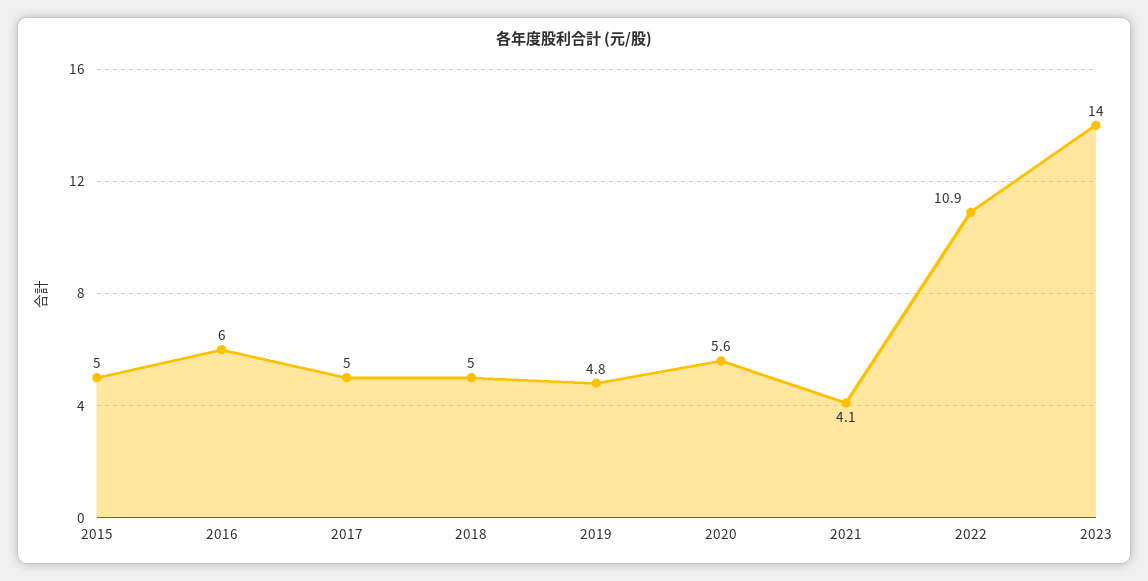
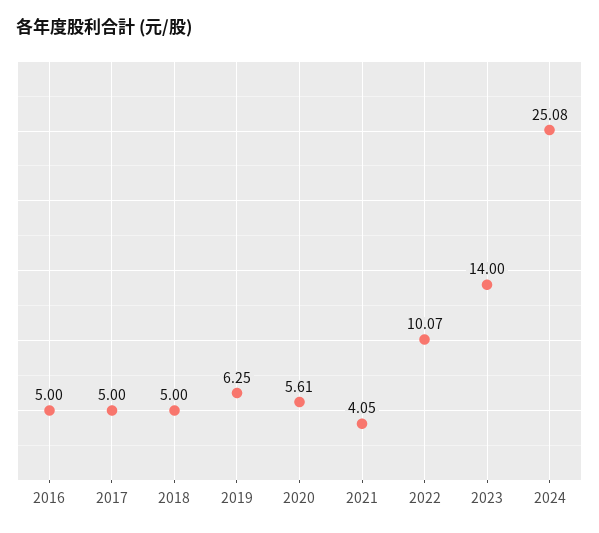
2015: 5 -> none
2016: 6 -> 5
2019: 4.8 -> 6.25
2022: 10.9 -> 10.07
2024: none -> 25.08

